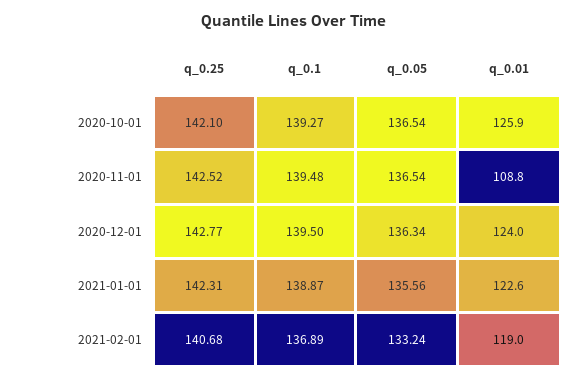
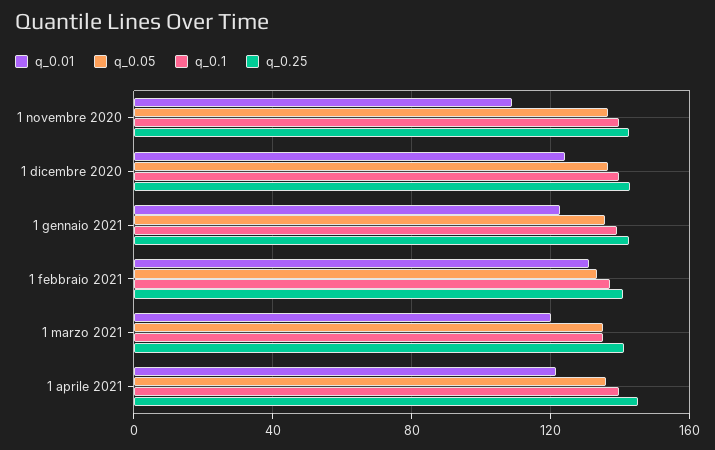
q_0.25, 2020-10-01: 142.1 -> none
q_0.1, 2020-10-01: 139.27 -> none
q_0.05, 2020-10-01: 136.54 -> none
q_0.01, 2020-10-01: 125.9 -> none
q_0.01, 2021-02-01: 119 -> 130
q_0.01, 1 marzo 2021: none -> 120
q_0.05, 1 marzo 2021: none -> 135
q_0.1, 1 marzo 2021: none -> 135
q_0.25, 1 marzo 2021: none -> 140
q_0.01, 1 aprile 2021: none -> 120
q_0.05, 1 aprile 2021: none -> 135
q_0.1, 1 aprile 2021: none -> 140
q_0.25, 1 aprile 2021: none -> 145

